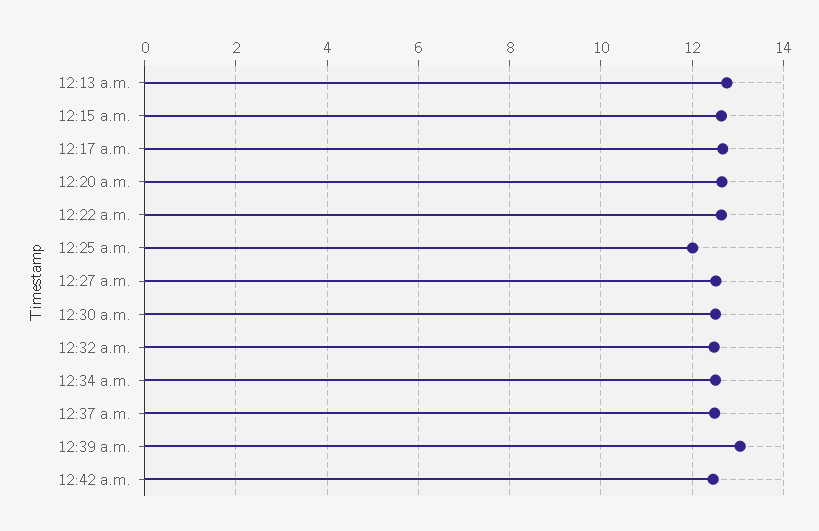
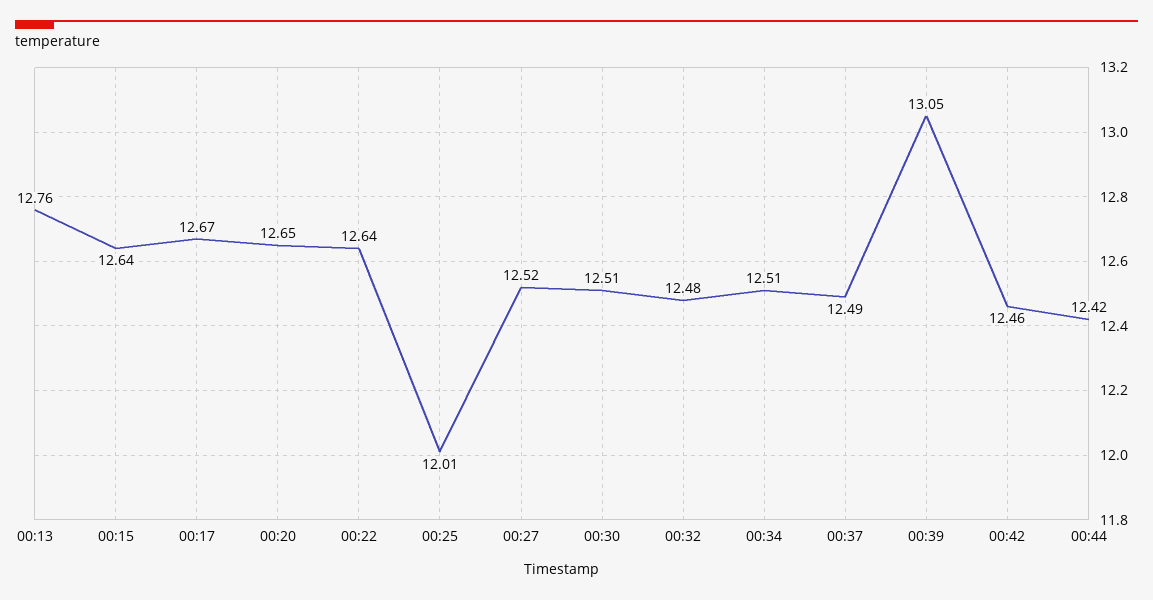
00:44: none -> 12.42

